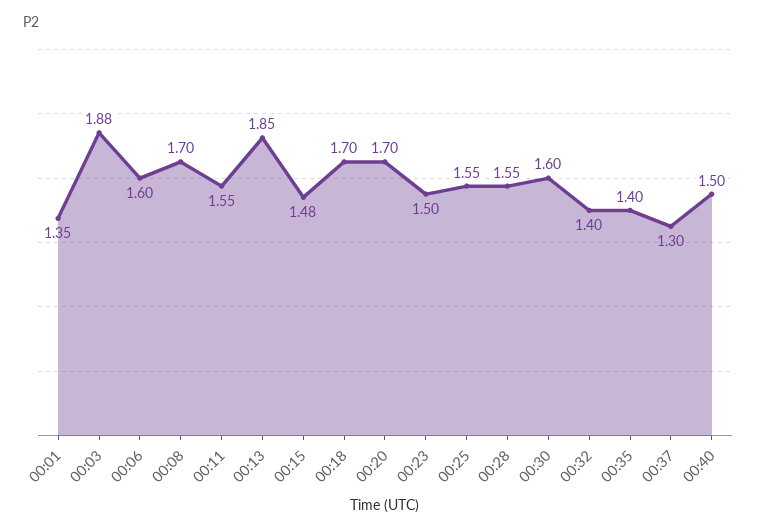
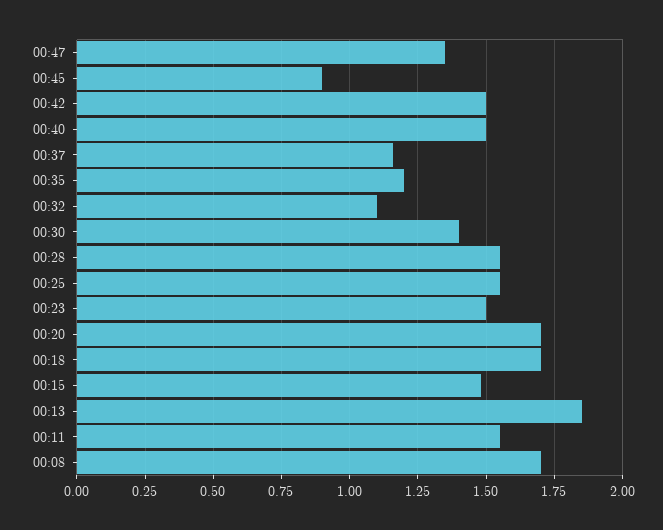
00:01: 1.35 -> none
00:03: 1.88 -> none
00:06: 1.6 -> none
00:30: 1.6 -> 1.4
00:32: 1.4 -> 1.1
00:35: 1.4 -> 1.2
00:37: 1.3 -> 1.15
00:47: none -> 1.35
00:45: none -> 0.9
00:42: none -> 1.5

